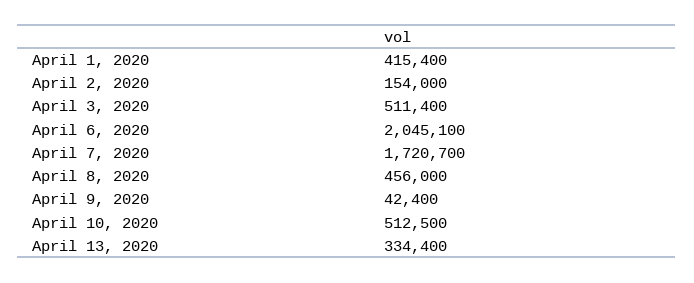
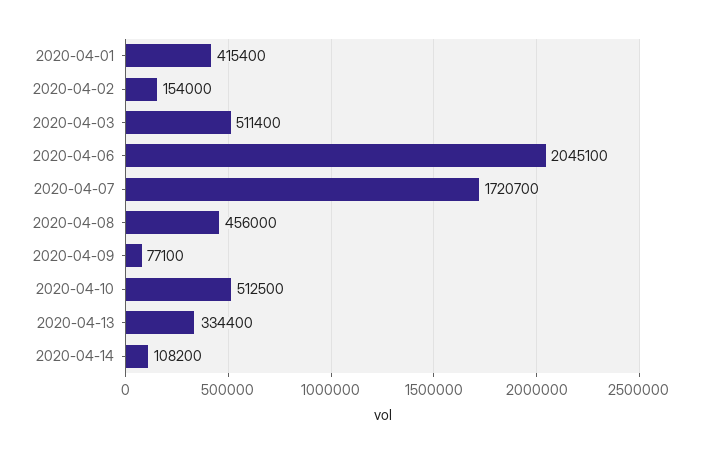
April 9, 2020: 42400 -> 77100
2020-04-14: none -> 108200

